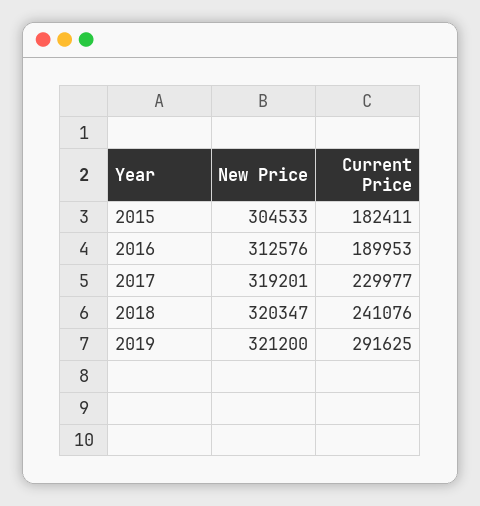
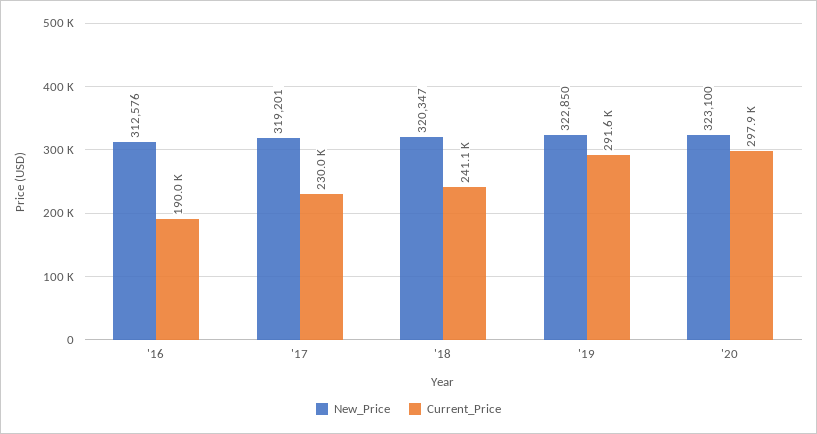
New Price, 2015: 304533 -> none
Current Price, 2015: 182411 -> none
New Price, 2019: 321200 -> 322850
New Price, '20: none -> 323100
Current Price, '20: none -> 297900

